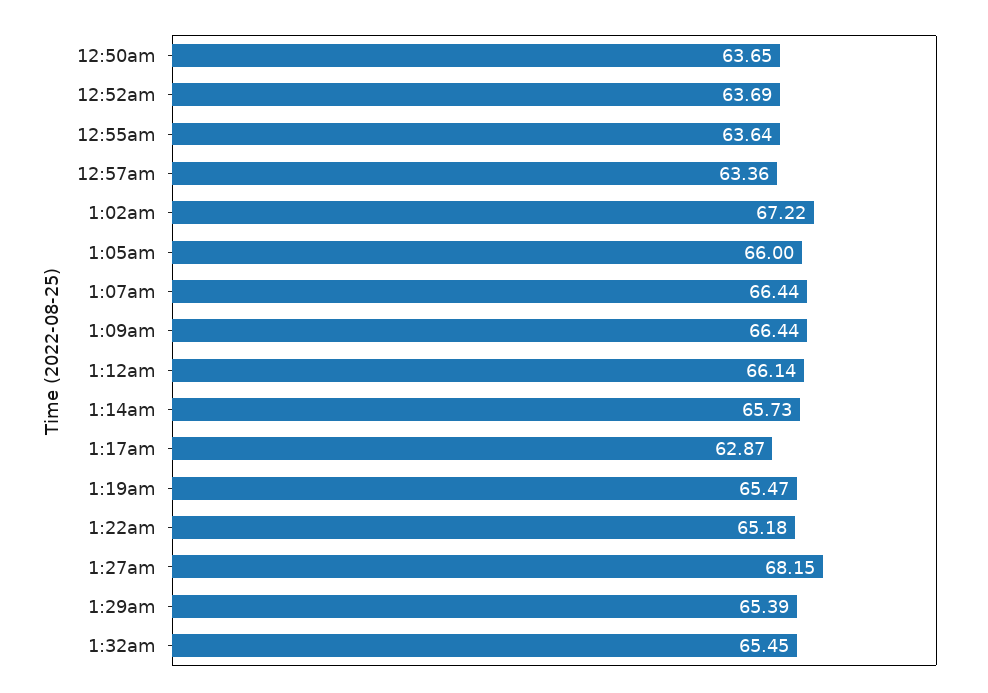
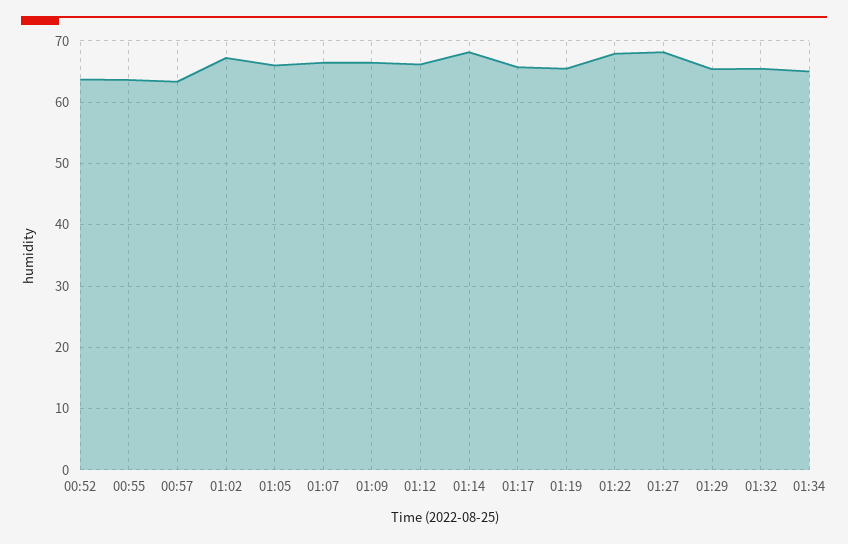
12:50am: 63.65 -> none
1:14am: 65.73 -> 68
1:17am: 62.87 -> 66
1:22am: 65.18 -> 68
01:34: none -> 65

